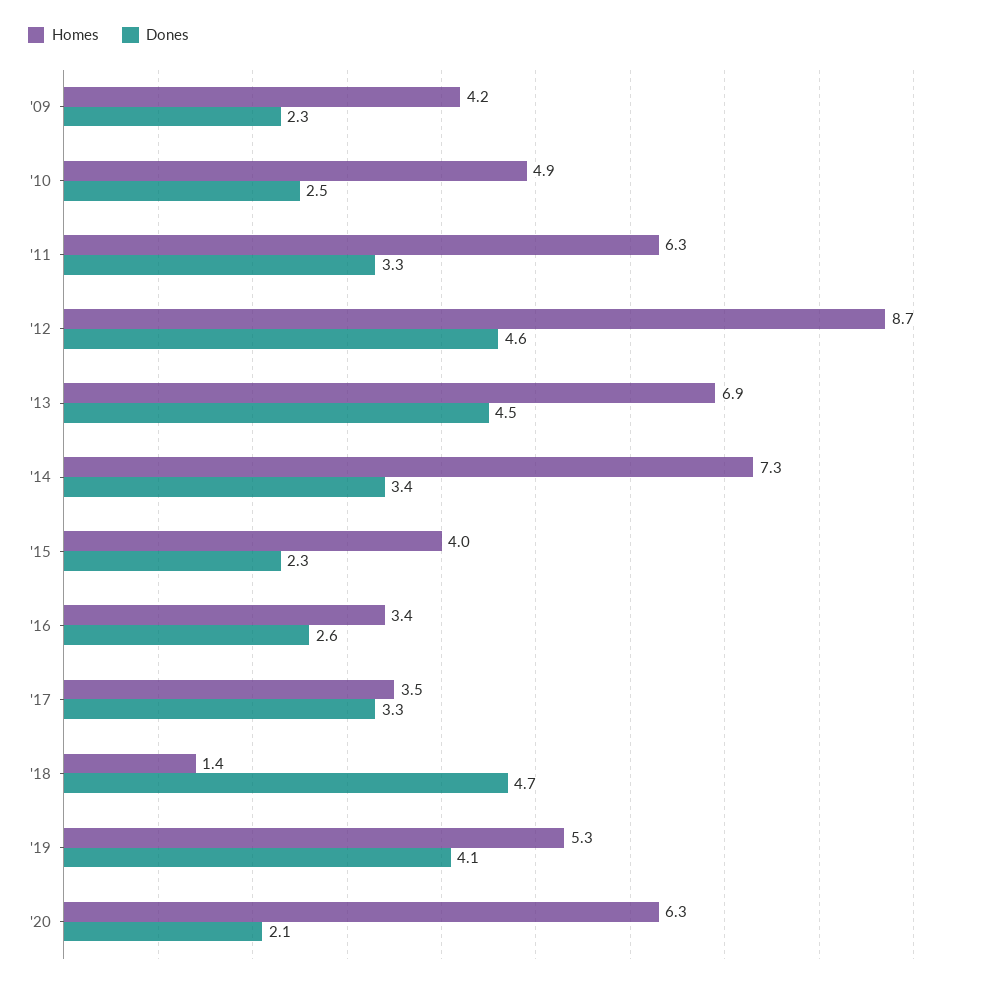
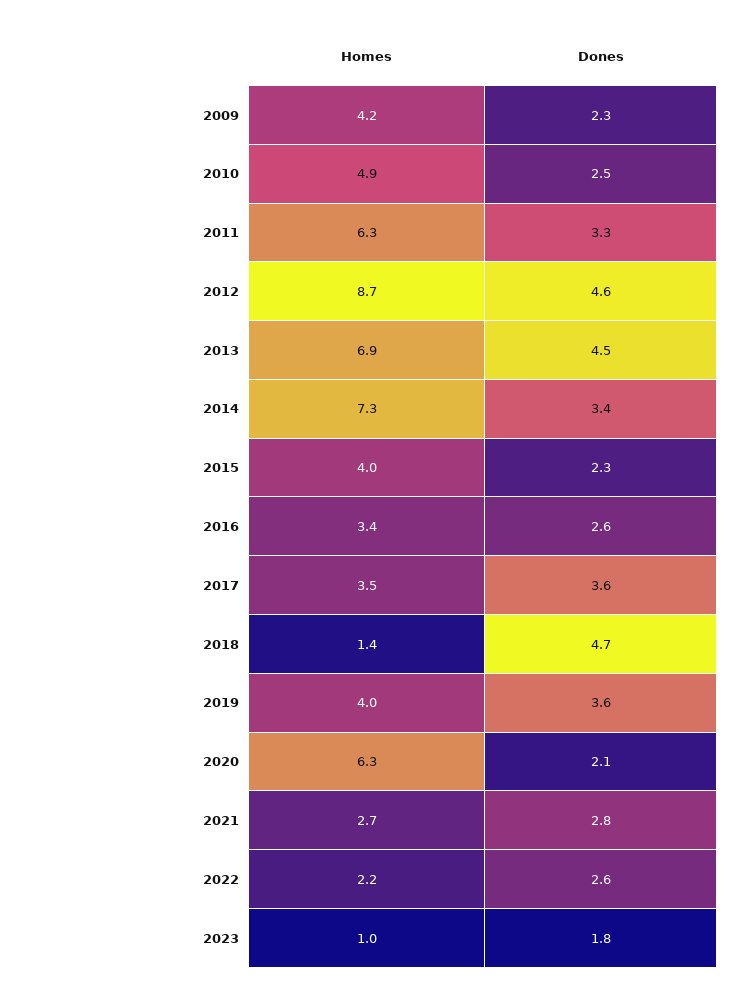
Dones, '17: 3.3 -> 3.6
Homes, '19: 5.3 -> 4
Dones, '19: 4.1 -> 3.6
Homes, 2021: none -> 2.7
Dones, 2021: none -> 2.8
Homes, 2022: none -> 2.2
Dones, 2022: none -> 2.6
Homes, 2023: none -> 1
Dones, 2023: none -> 1.8

